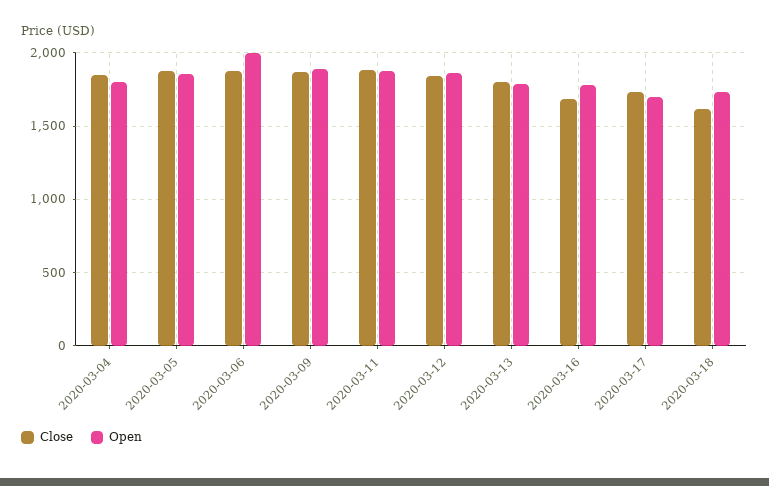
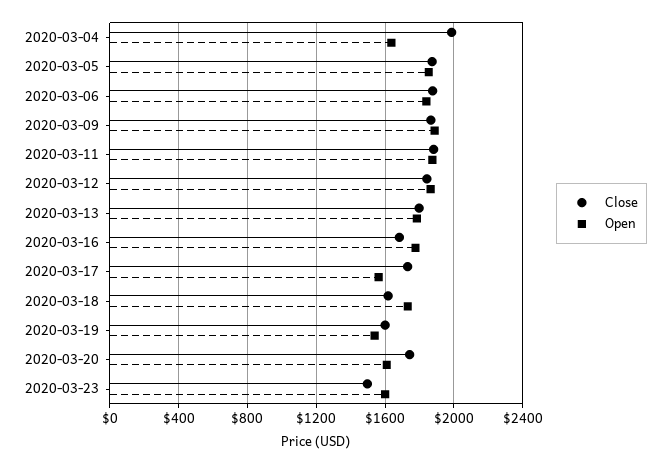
Close, 2020-03-04: 1850 -> 2000
Open, 2020-03-04: 1800 -> 1650
Open, 2020-03-06: 2000 -> 1850
Open, 2020-03-17: 1700 -> 1550
Close, 2020-03-19: none -> 1600
Open, 2020-03-19: none -> 1550
Close, 2020-03-20: none -> 1750
Open, 2020-03-20: none -> 1600
Close, 2020-03-23: none -> 1500
Open, 2020-03-23: none -> 1600

